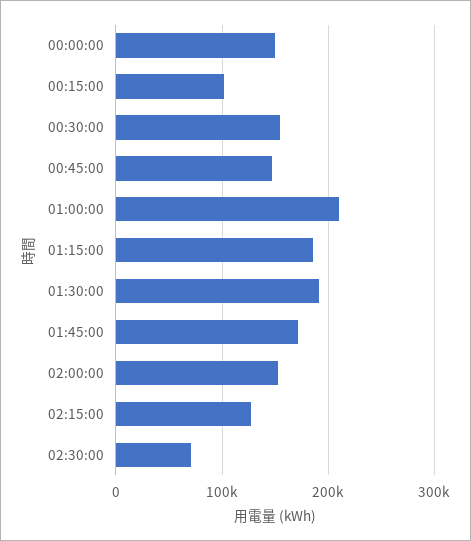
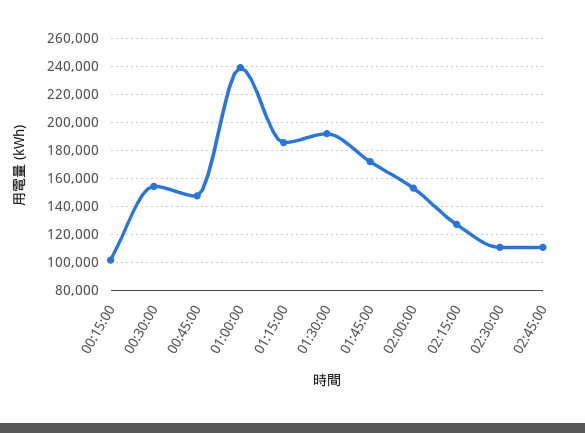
00:00:00: 150000 -> none
01:00:00: 210000 -> 240000
02:30:00: 70000 -> 110000
02:45:00: none -> 110000

